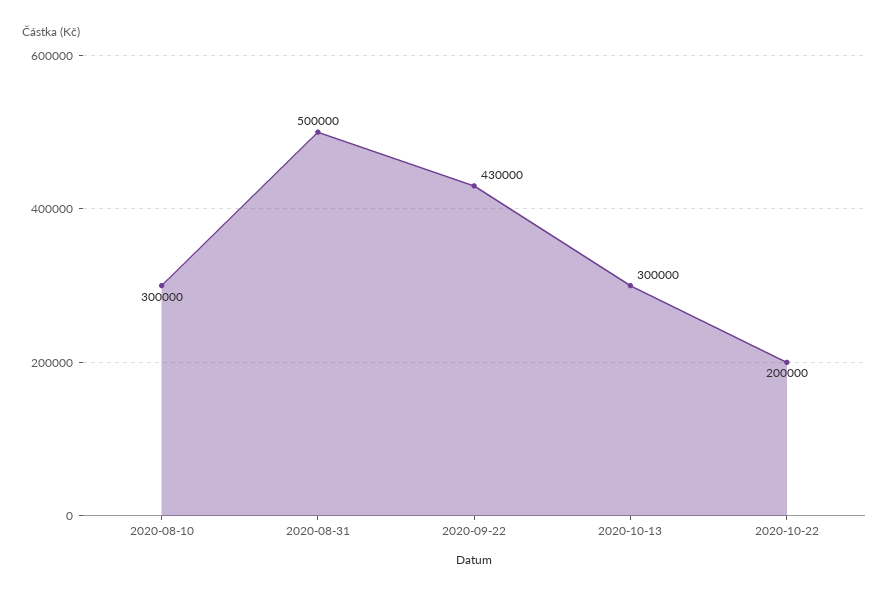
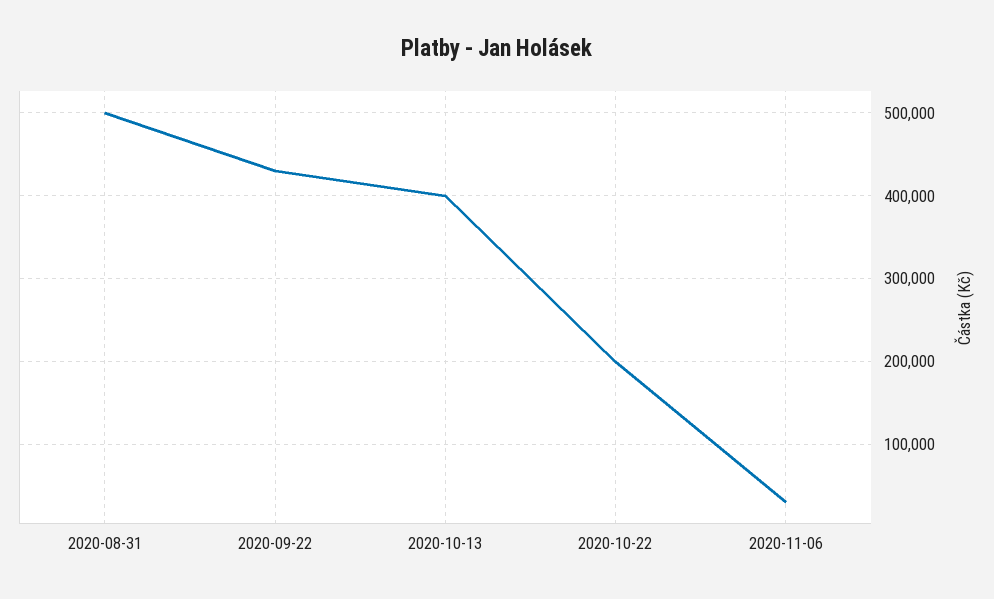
2020-08-10: 300000 -> none
2020-10-13: 300000 -> 400000
2020-11-06: none -> 30000

